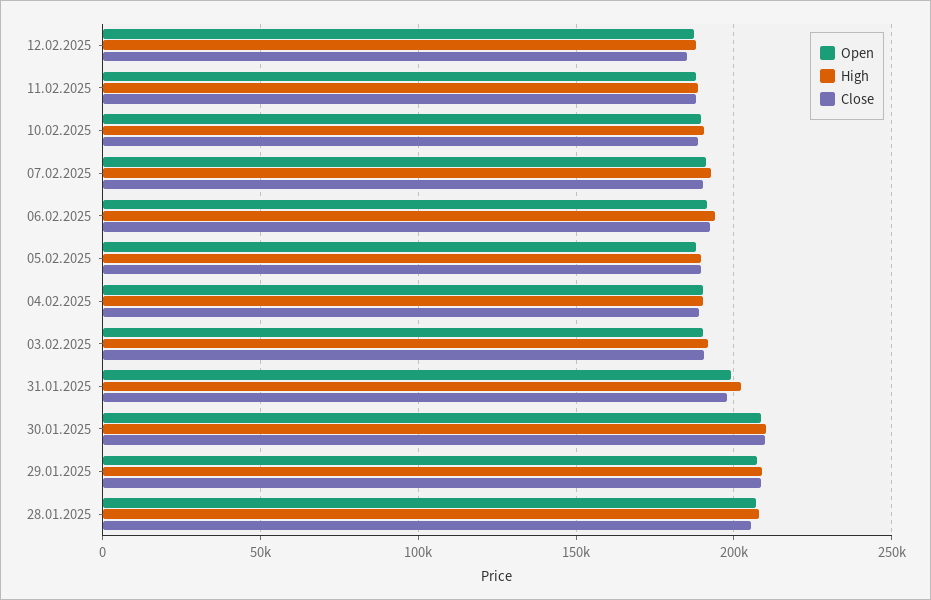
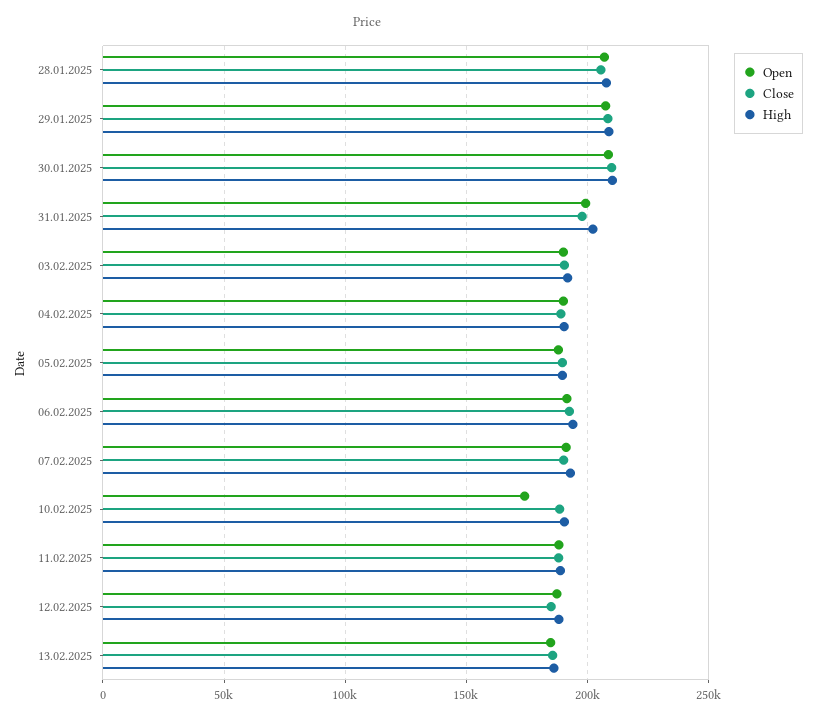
Open, 10.02.2025: 190000 -> 175000
Open, 13.02.2025: none -> 185000
Close, 13.02.2025: none -> 185000
High, 13.02.2025: none -> 185000

